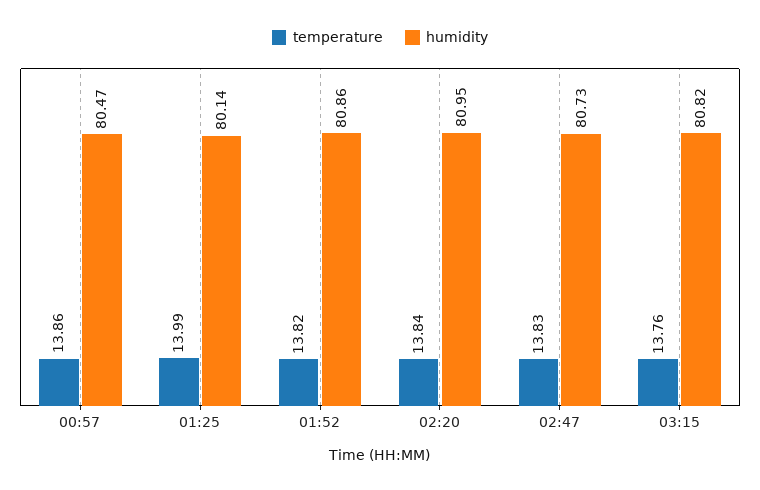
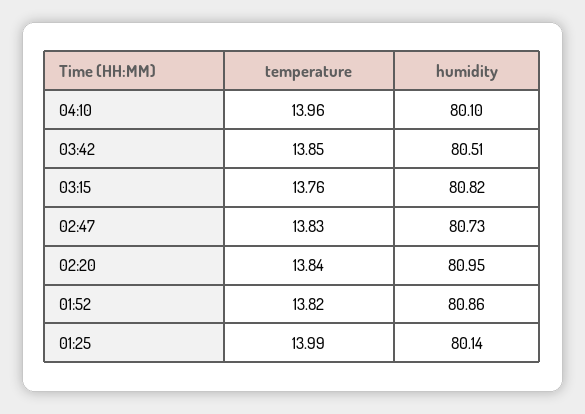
temperature, 00:57: 13.86 -> none
humidity, 00:57: 80.47 -> none
temperature, 04:10: none -> 13.96
humidity, 04:10: none -> 80.1
temperature, 03:42: none -> 13.85
humidity, 03:42: none -> 80.51

